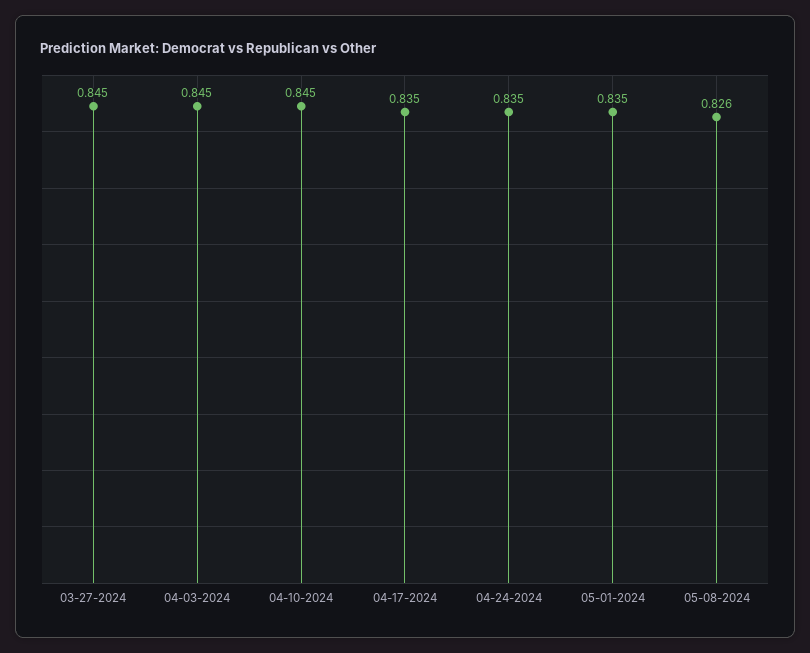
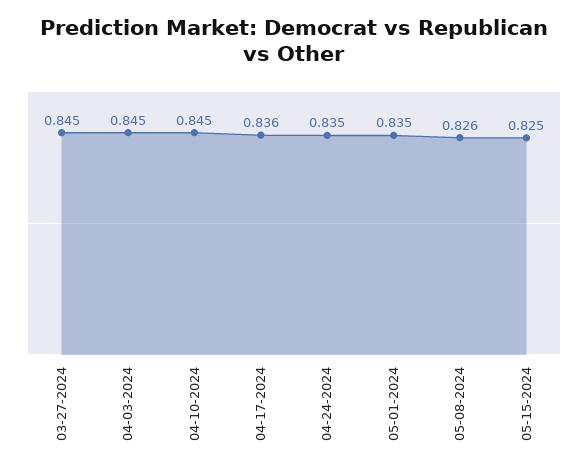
04-17-2024: 0.835 -> 0.836
05-15-2024: none -> 0.825

